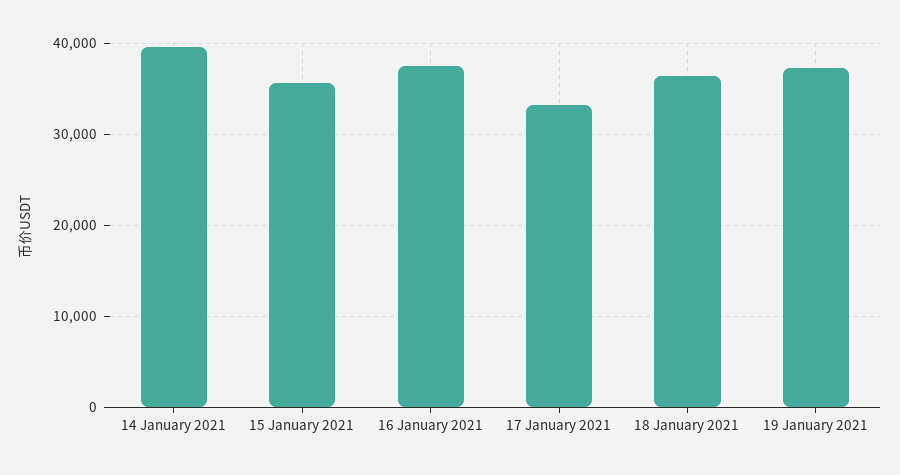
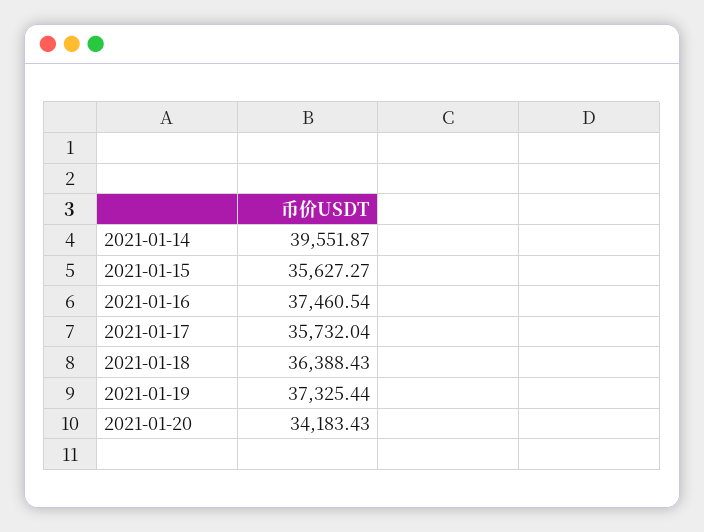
17 January 2021: 33000 -> 35732.04
2021-01-20: none -> 34183.43

